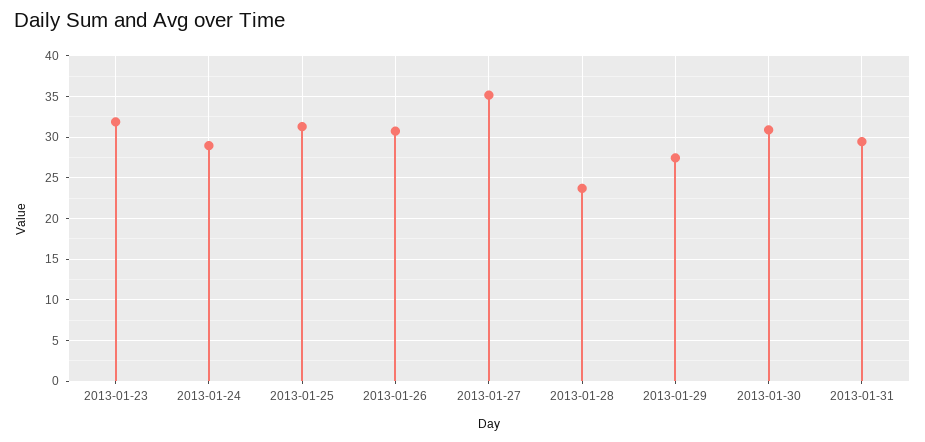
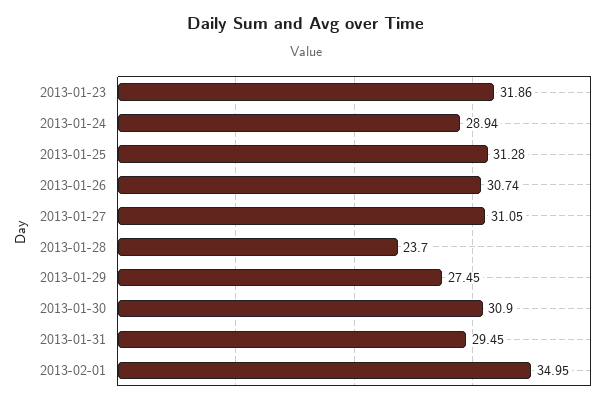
2013-01-27: 35 -> 31.05
2013-02-01: none -> 34.95

